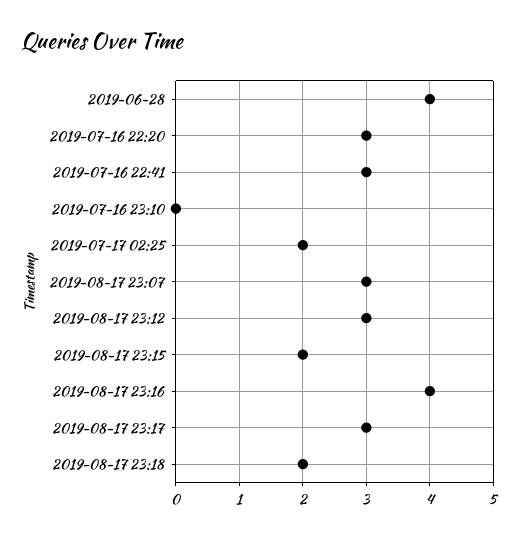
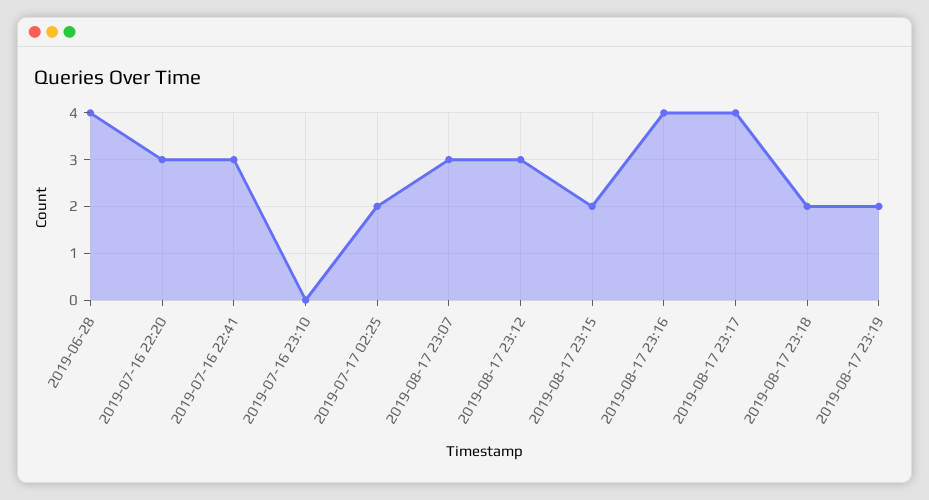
2019-08-17 23:17: 3 -> 4
2019-08-17 23:19: none -> 2

